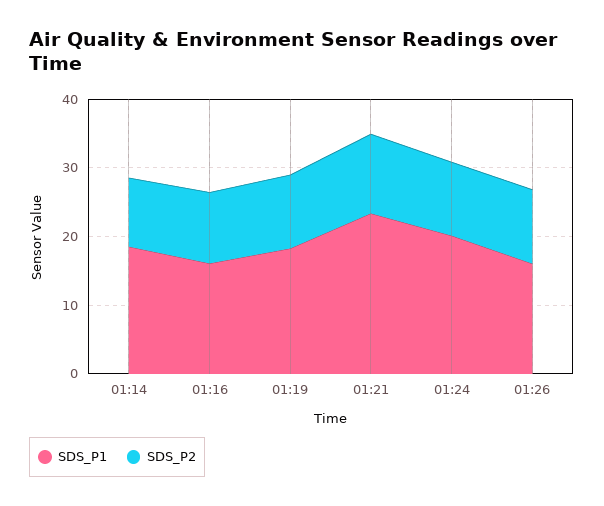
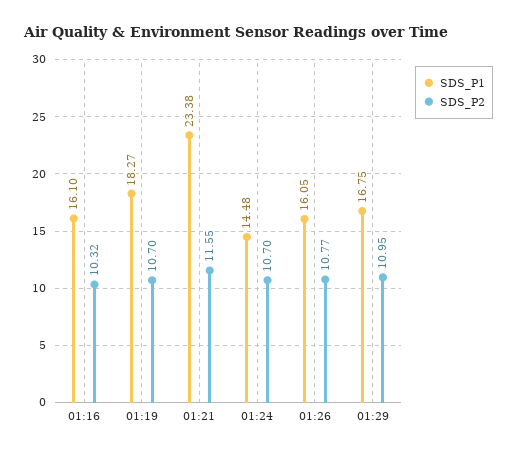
SDS_P1, 01:14: 18 -> none
SDS_P2, 01:14: 10 -> none
SDS_P1, 01:24: 20 -> 14.48
SDS_P1, 01:29: none -> 16.75
SDS_P2, 01:29: none -> 10.95

